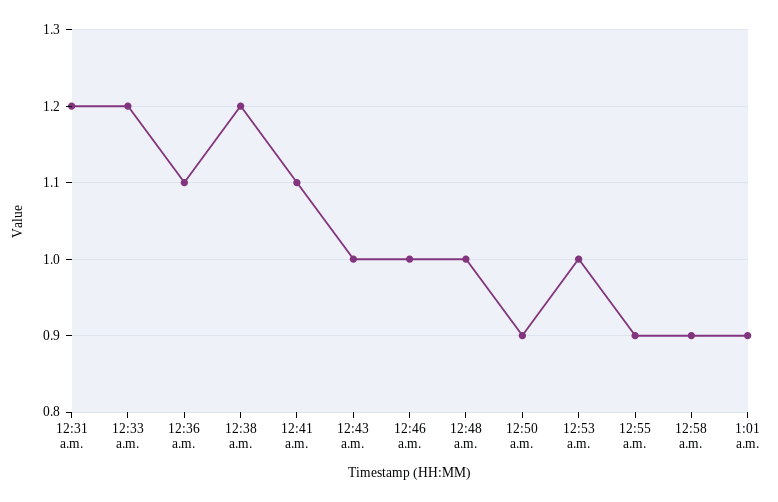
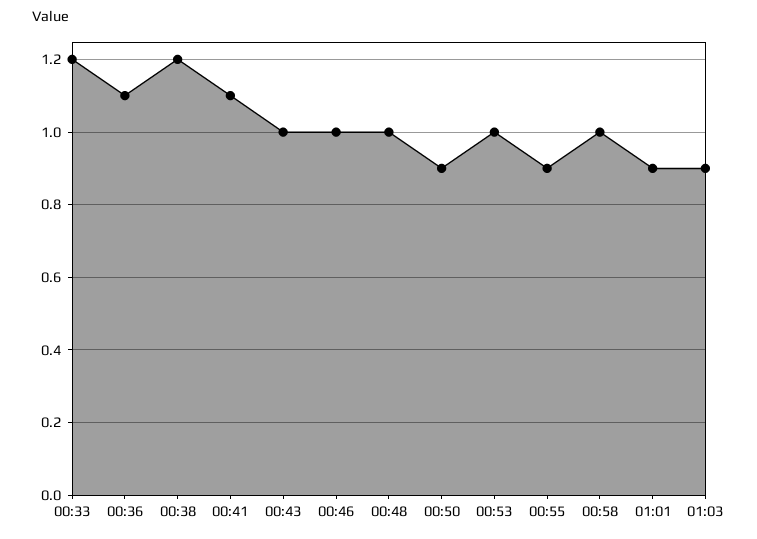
12:31 a.m.: 1.2 -> none
12:58 a.m.: 0.9 -> 1
01:03: none -> 0.9

